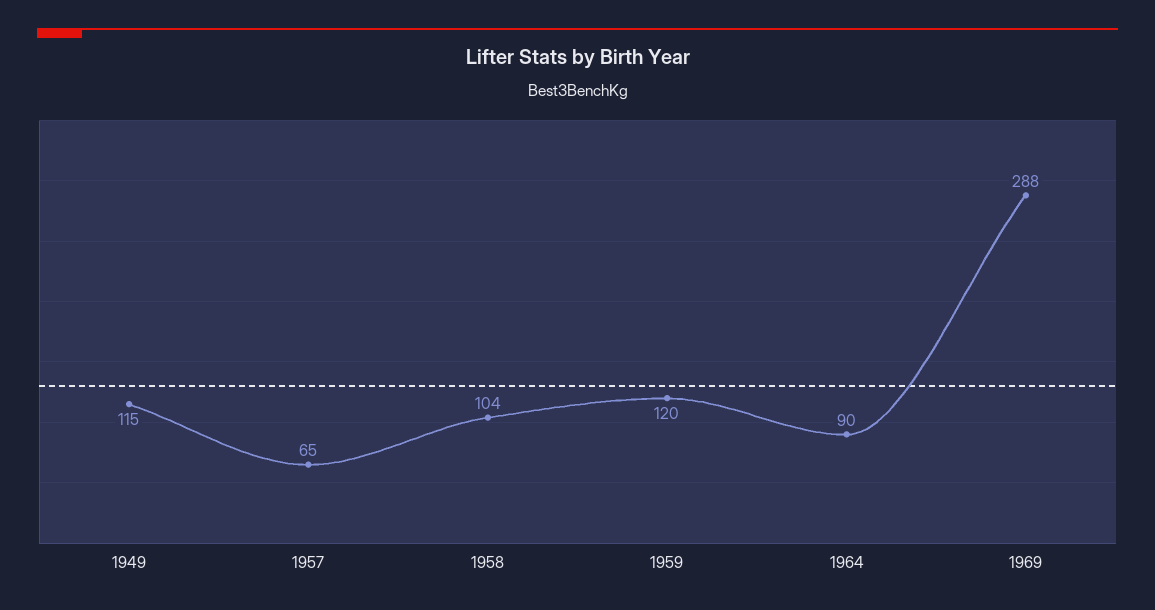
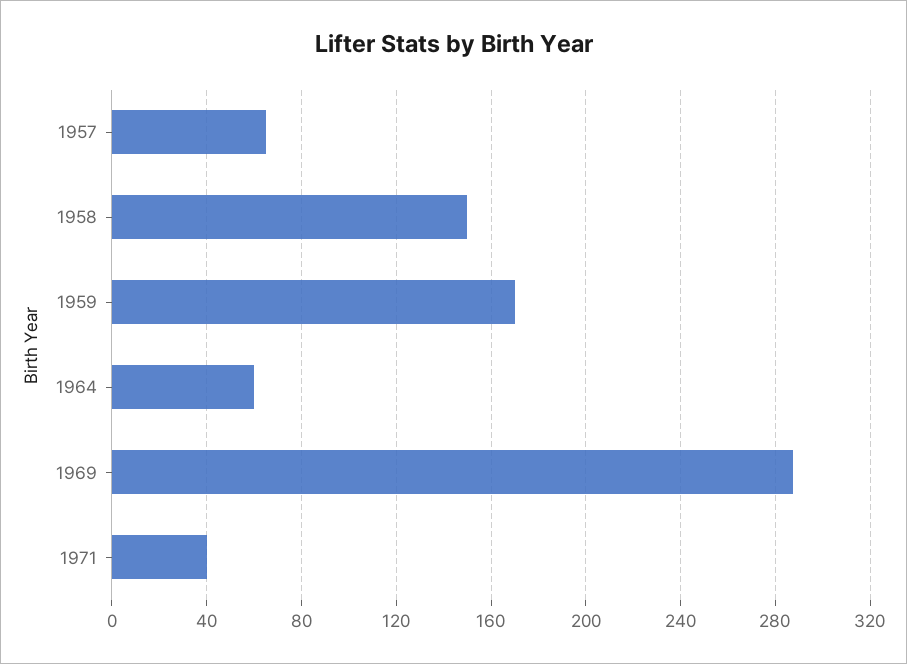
1949: 115 -> none
1958: 104 -> 150
1959: 120 -> 170
1964: 90 -> 60
1971: none -> 40

